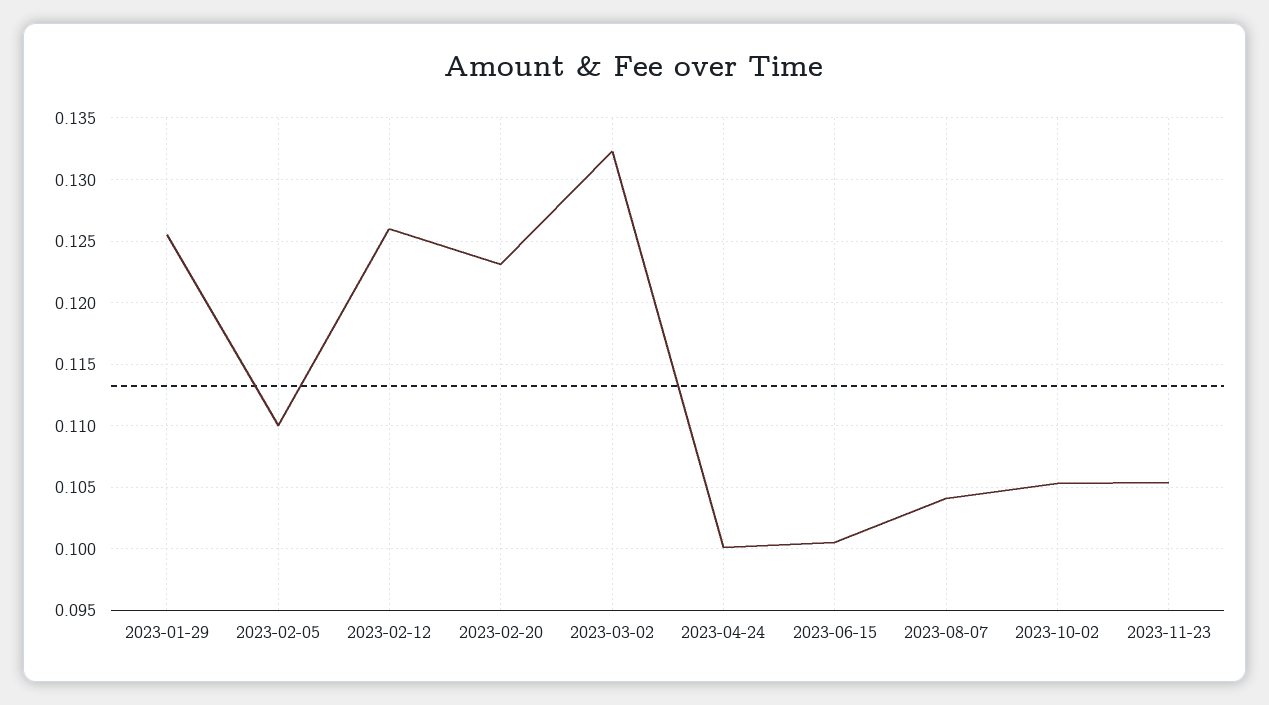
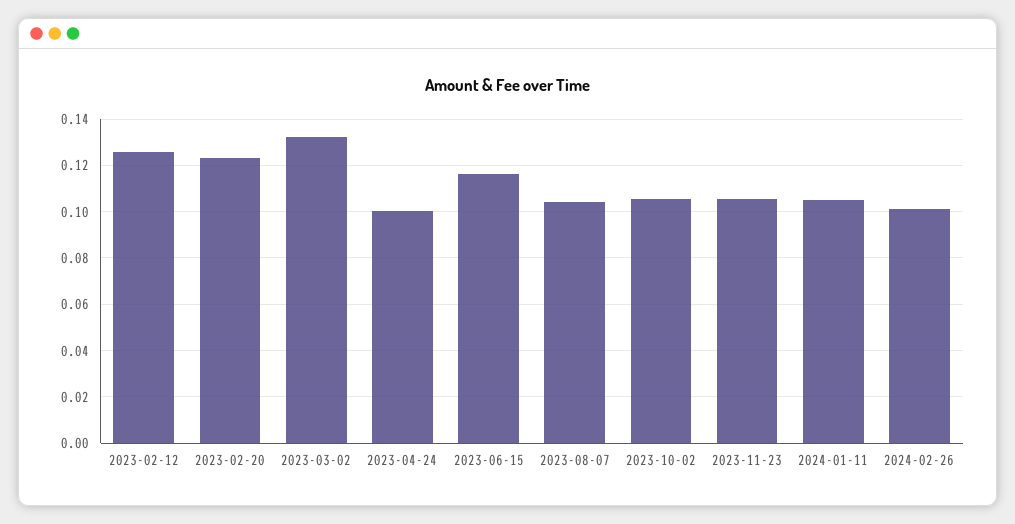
2023-01-29: 0.1255 -> none
2023-02-05: 0.11 -> none
2023-06-15: 0.1005 -> 0.115
2024-01-11: none -> 0.105
2024-02-26: none -> 0.1

